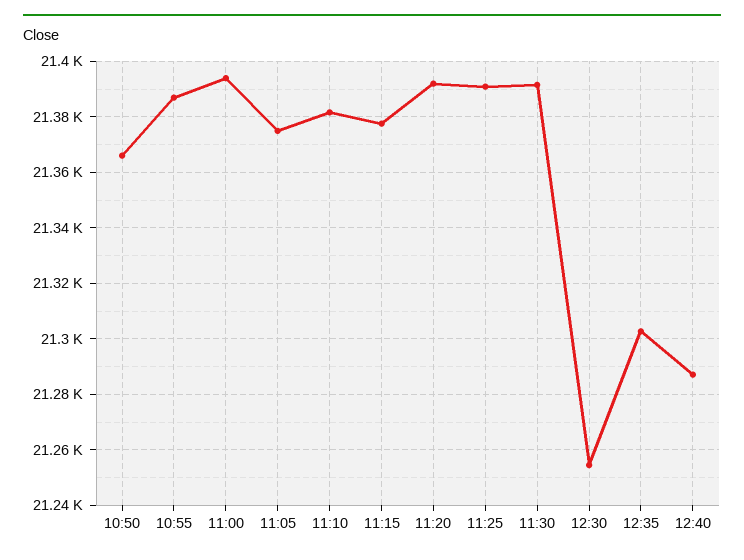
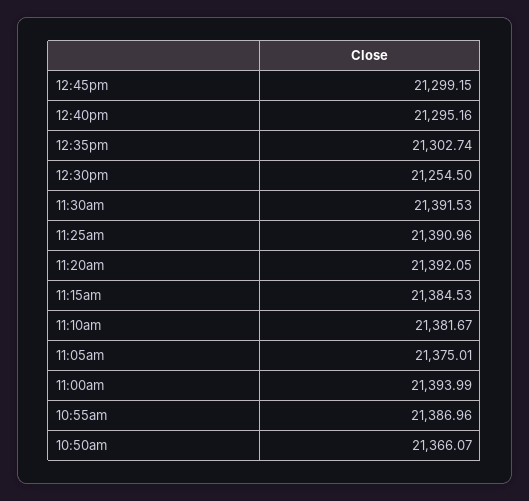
11:15: 21377.5 -> 21384.53
12:40: 21287.5 -> 21295.16
12:45pm: none -> 21299.15

